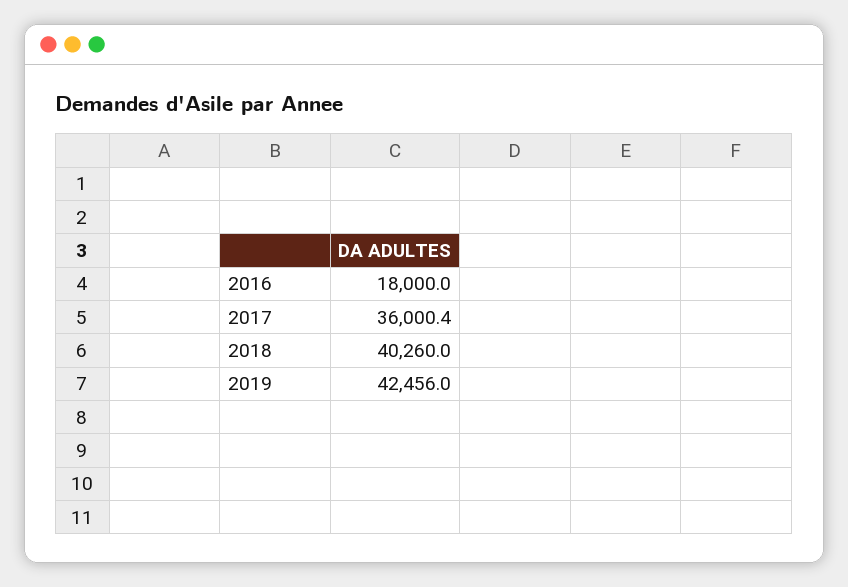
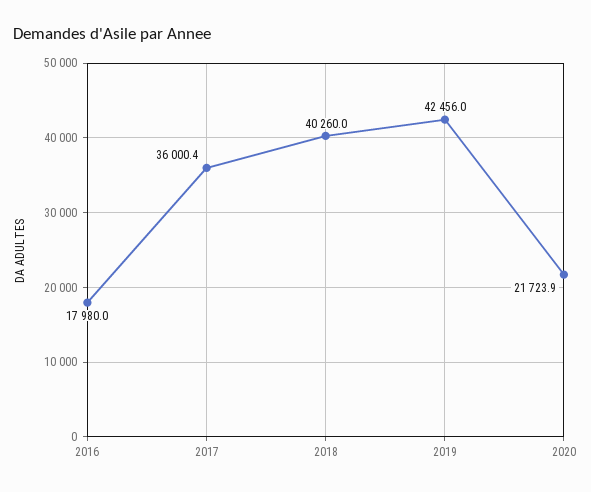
2016: 18000 -> 17980
2020: none -> 21723.9

